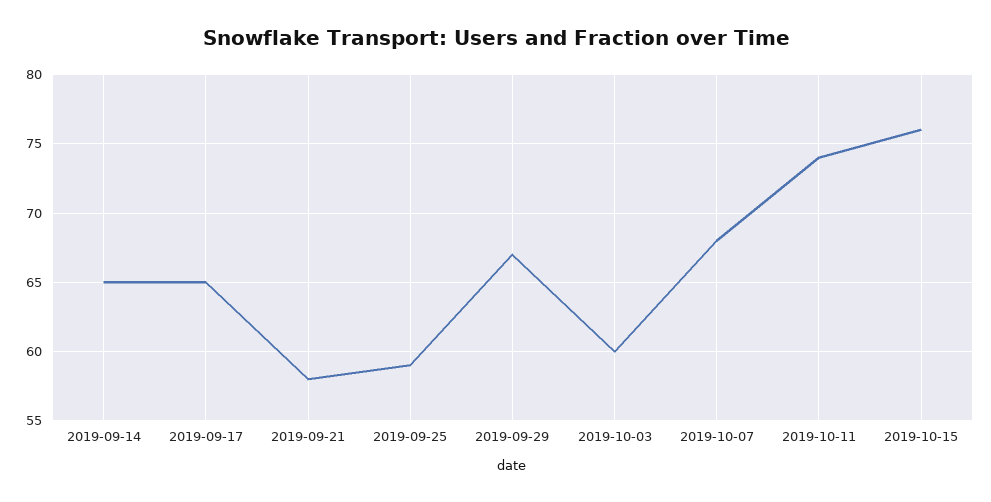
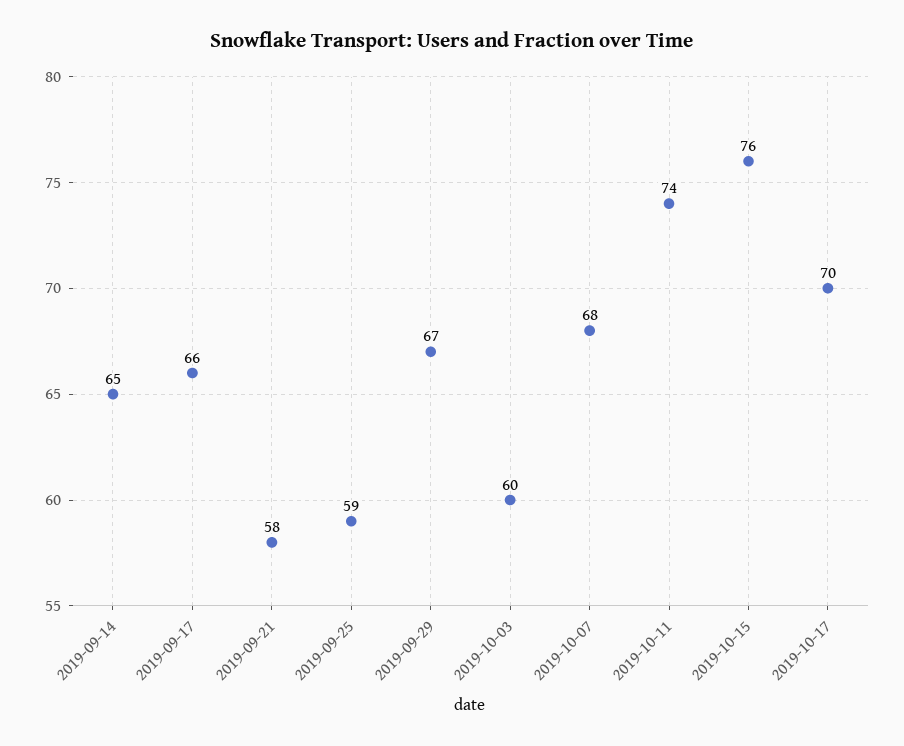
2019-09-17: 65 -> 66
2019-10-17: none -> 70

